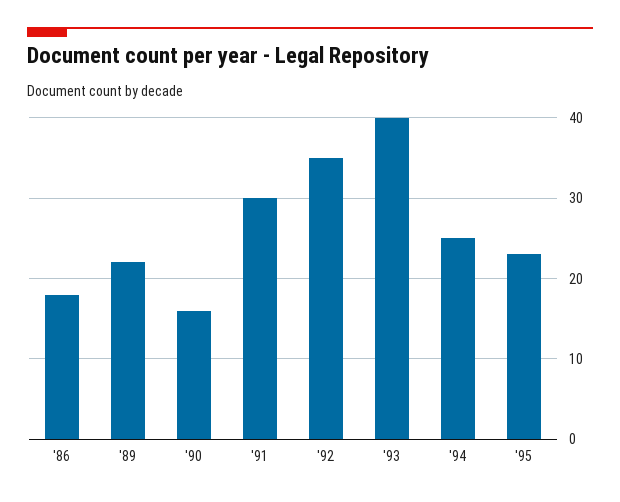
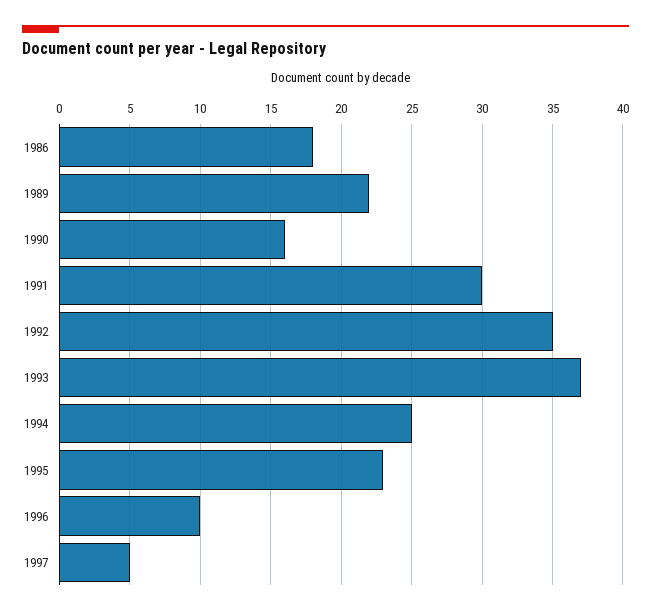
'93: 40 -> 37
1996: none -> 10
1997: none -> 5

